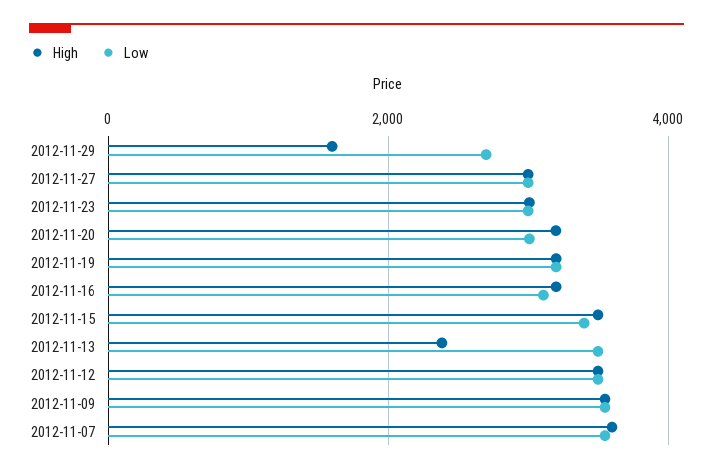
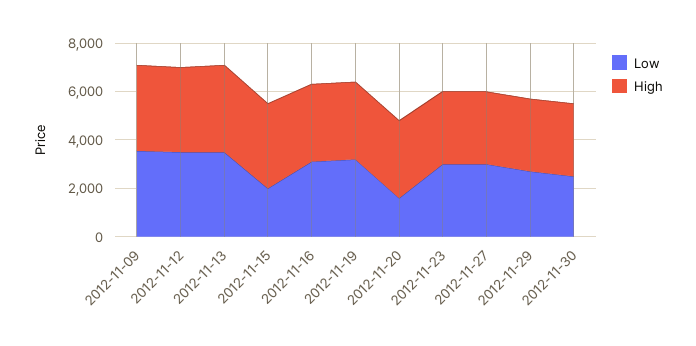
High, 2012-11-29: 1600 -> 3000
Low, 2012-11-20: 3000 -> 1500
Low, 2012-11-15: 3400 -> 2000
High, 2012-11-13: 2400 -> 3500
High, 2012-11-07: 3600 -> none
Low, 2012-11-07: 3600 -> none
Low, 2012-11-30: none -> 2500
High, 2012-11-30: none -> 3000

